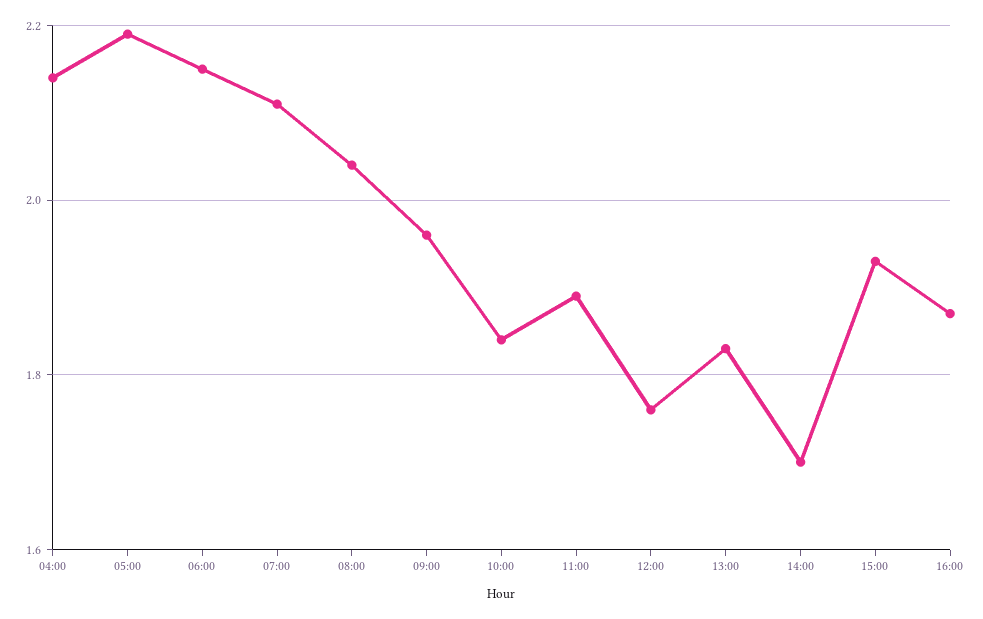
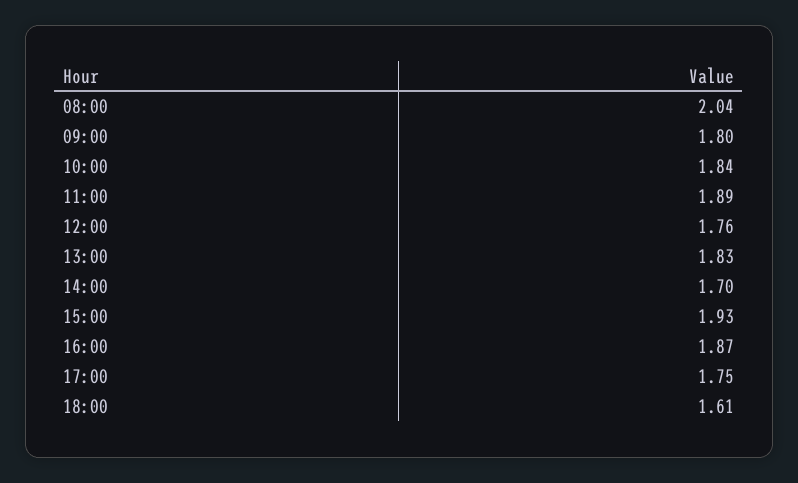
04:00: 2.15 -> none
05:00: 2.2 -> none
06:00: 2.15 -> none
07:00: 2.1 -> none
09:00: 1.95 -> 1.8
17:00: none -> 1.75
18:00: none -> 1.61

